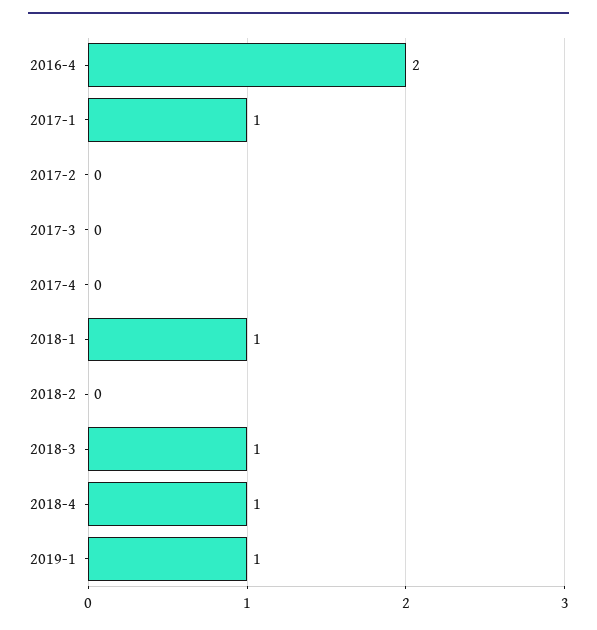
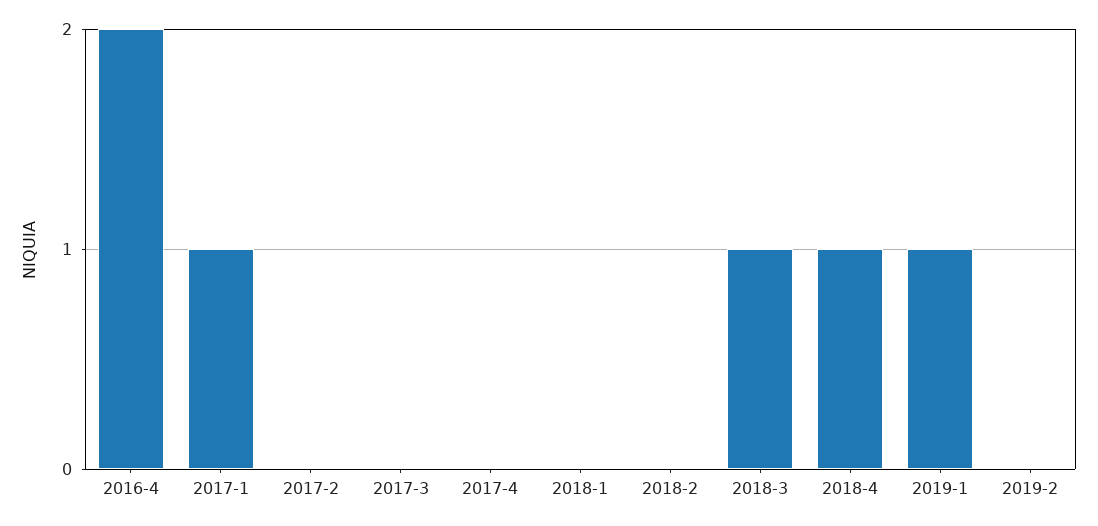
2018-1: 1 -> 0
2019-2: none -> 0

